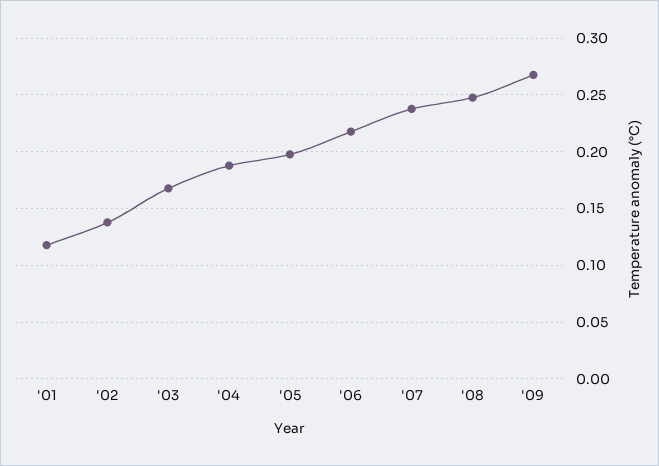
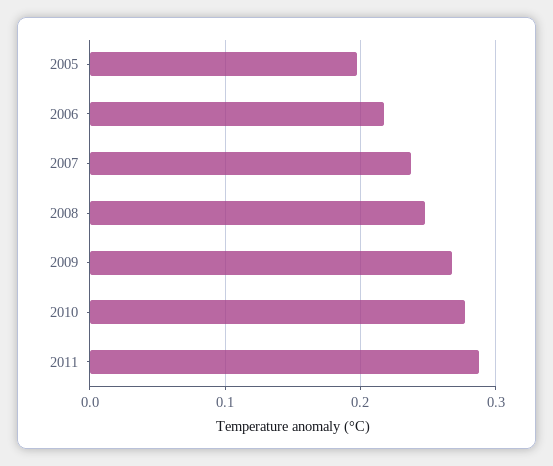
'01: 0.12 -> none
'02: 0.14 -> none
'03: 0.17 -> none
'04: 0.19 -> none
2010: none -> 0.28
2011: none -> 0.29

